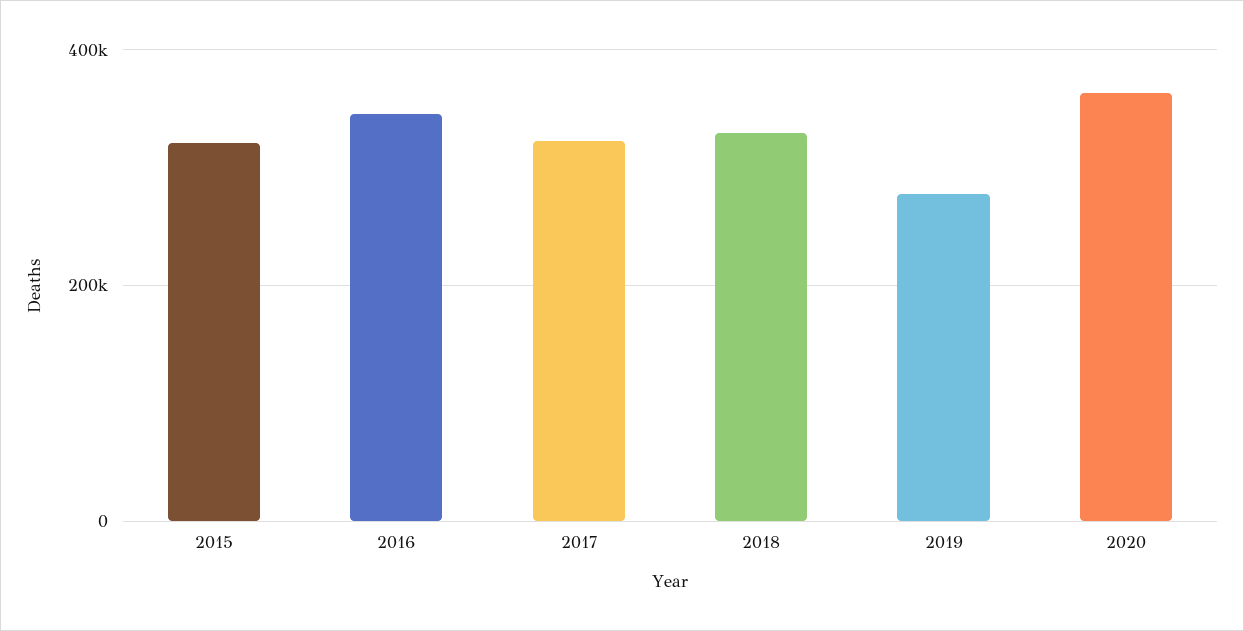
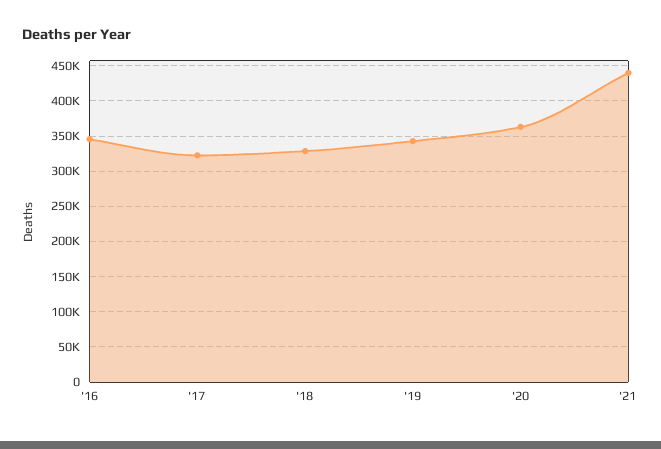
2015: 320000 -> none
2019: 280000 -> 340000
'21: none -> 440000

